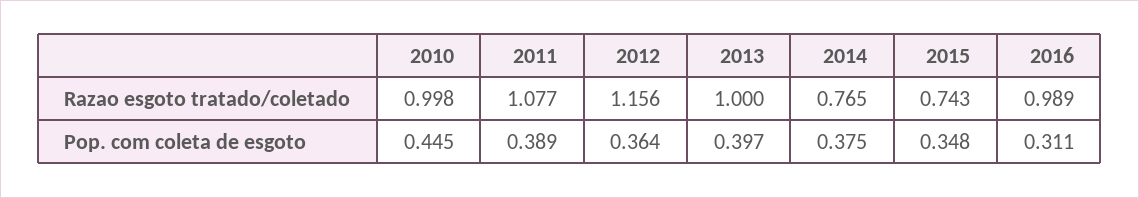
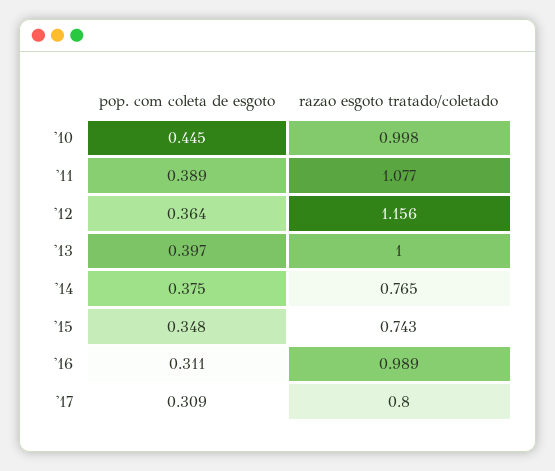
'17, Pop. com coleta de esgoto: none -> 0.309
'17, Razao esgoto tratado/coletado: none -> 0.8

